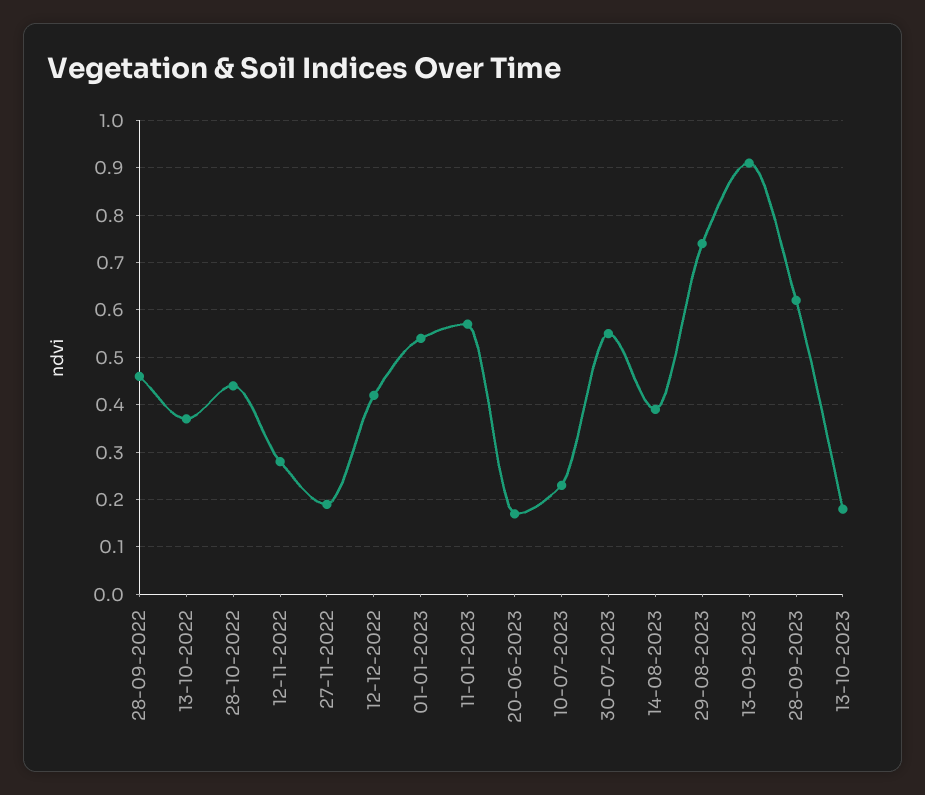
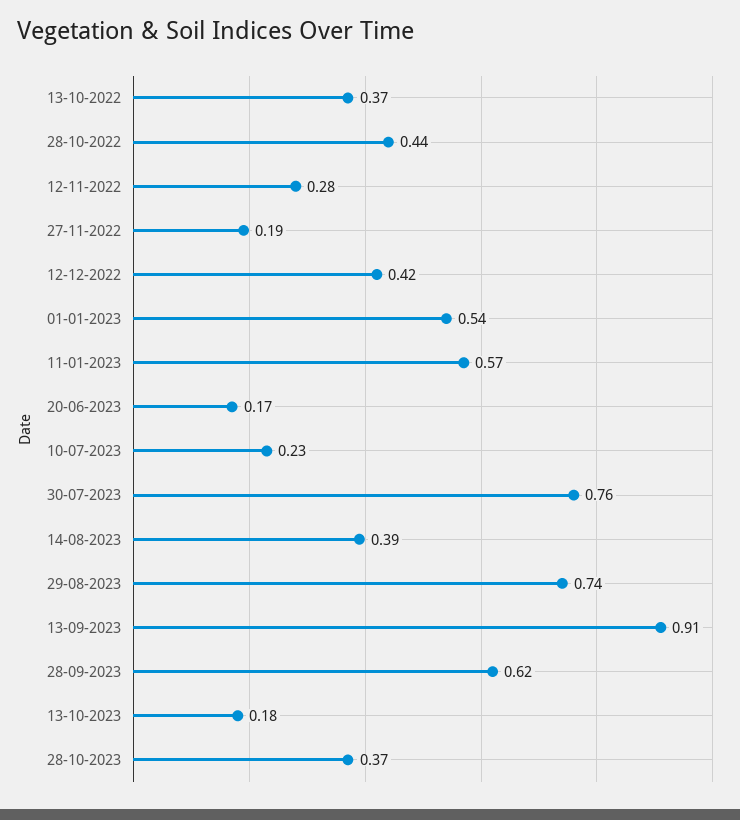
28-09-2022: 0.45 -> none
30-07-2023: 0.55 -> 0.76
28-10-2023: none -> 0.37

